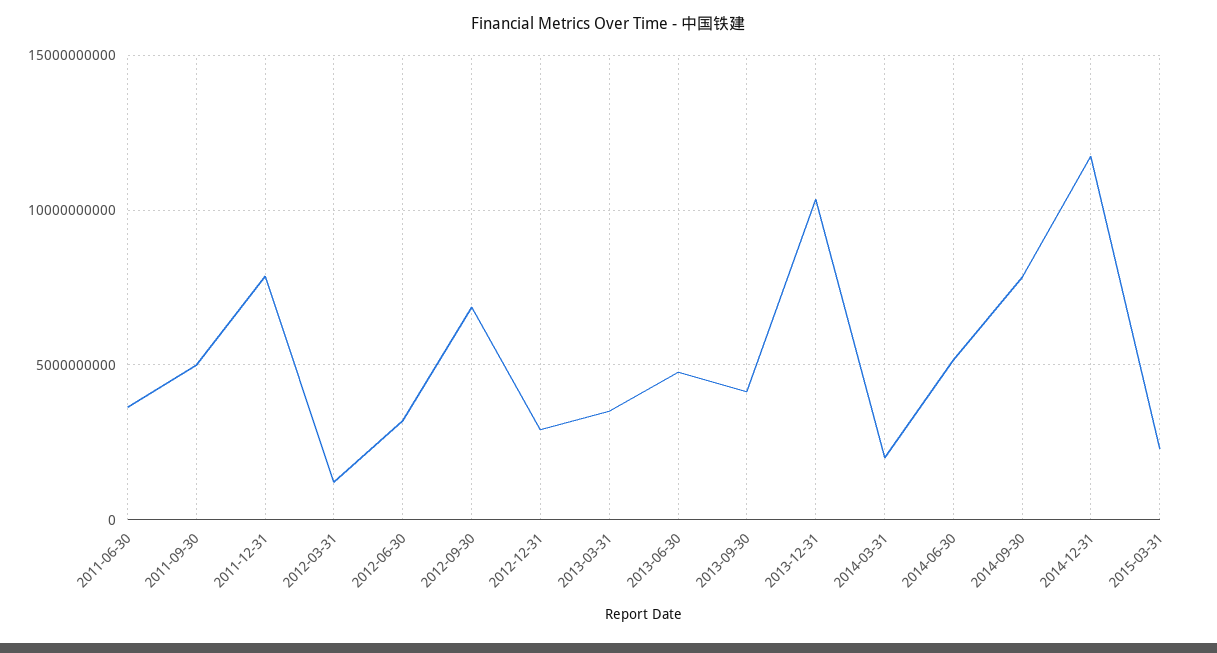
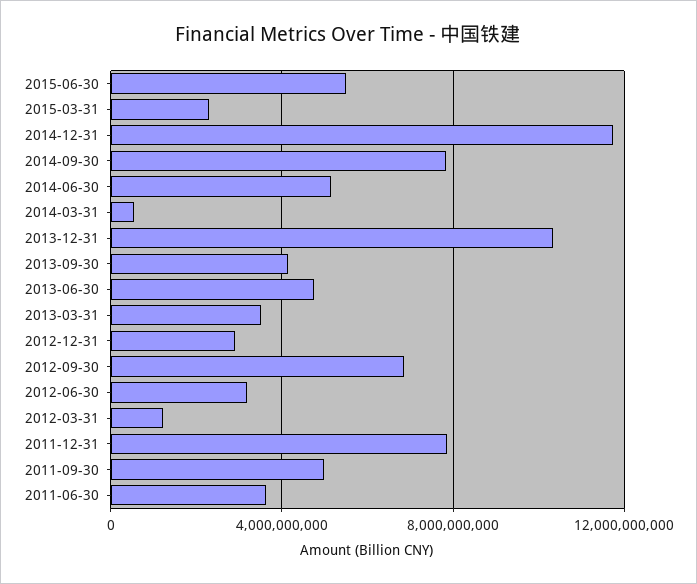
2014-03-31: 2000000000 -> 500000000
2015-06-30: none -> 5500000000

